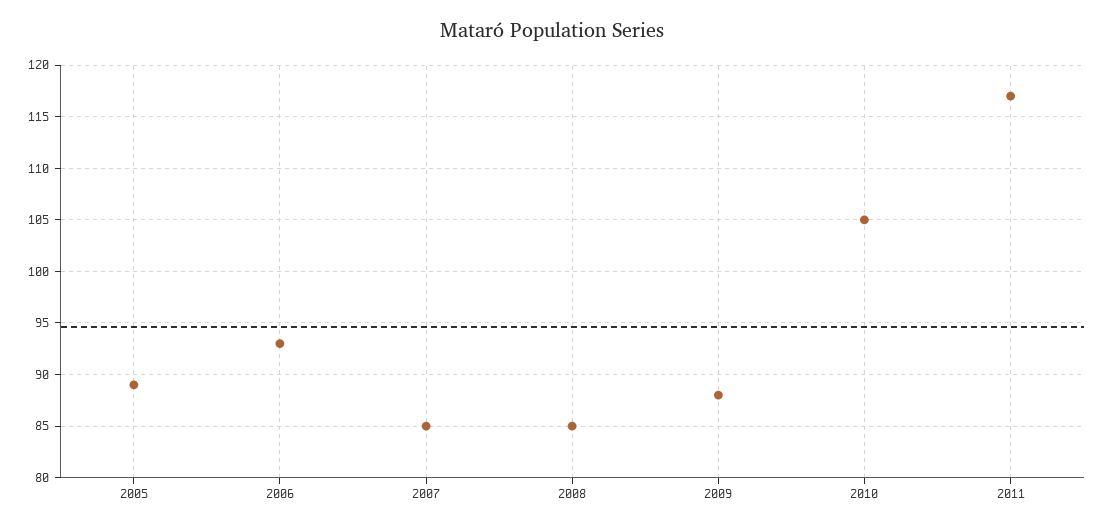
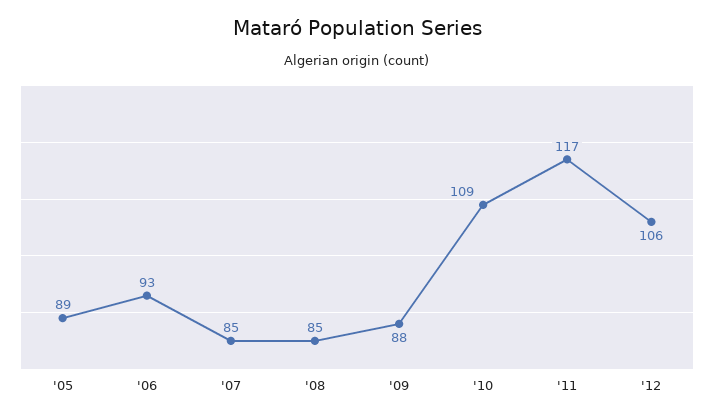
2010: 105 -> 109
'12: none -> 106

